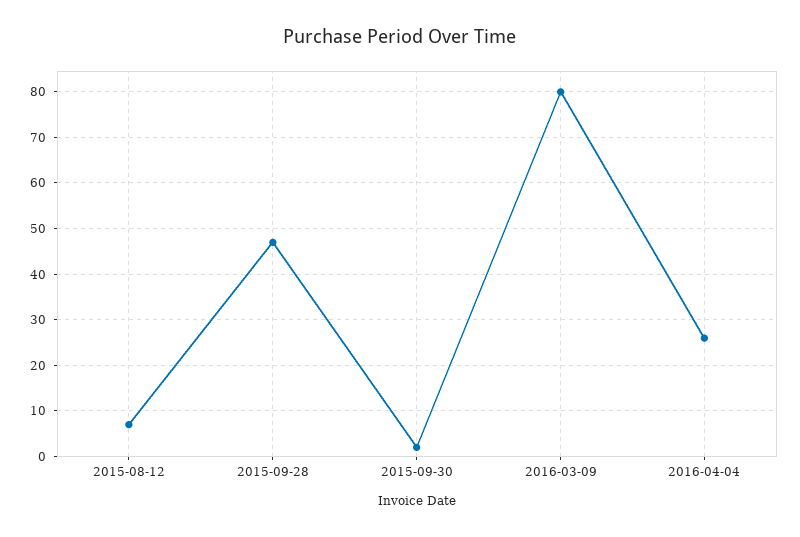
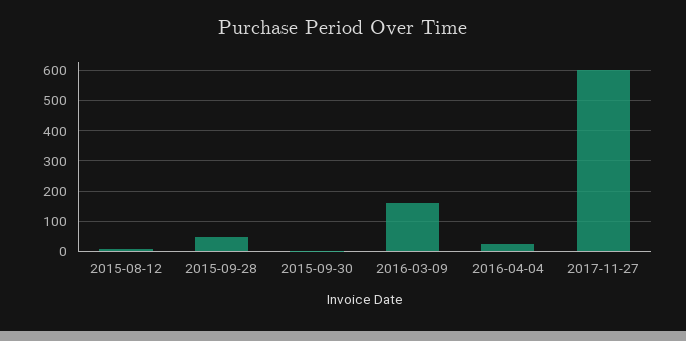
2016-03-09: 80 -> 160
2017-11-27: none -> 600

